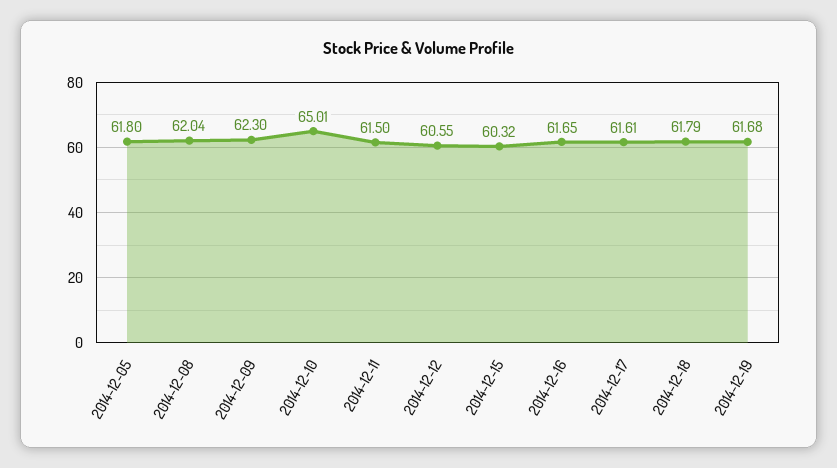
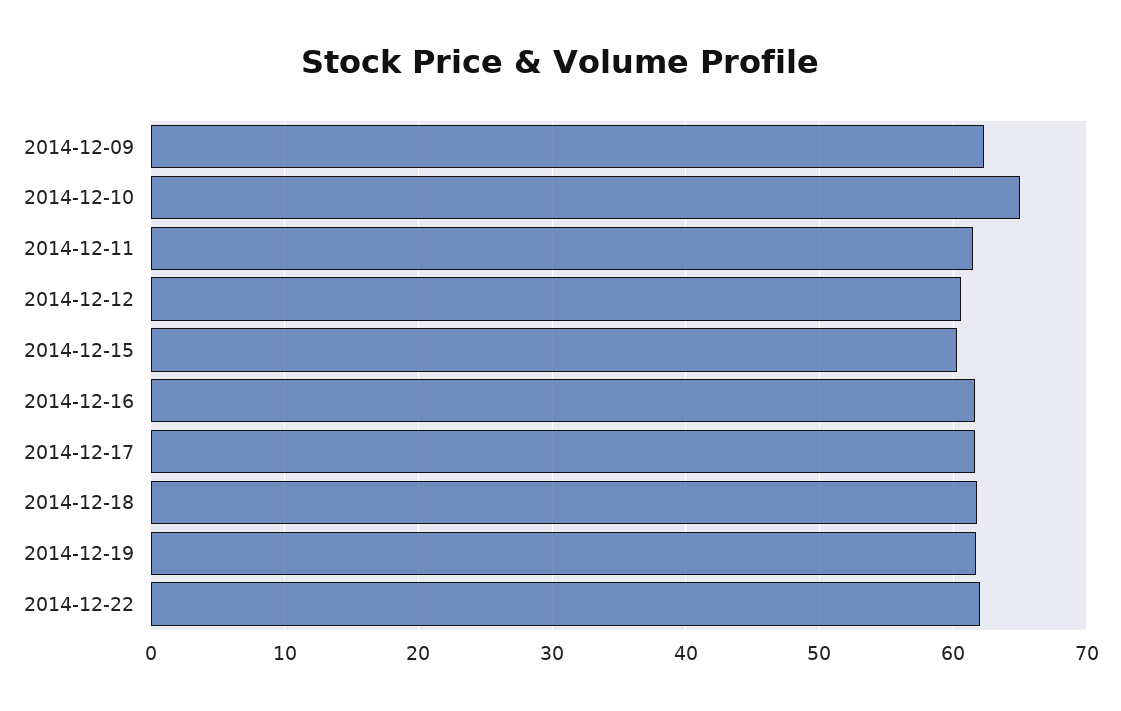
2014-12-05: 61.8 -> none
2014-12-08: 62.04 -> none
2014-12-22: none -> 62

